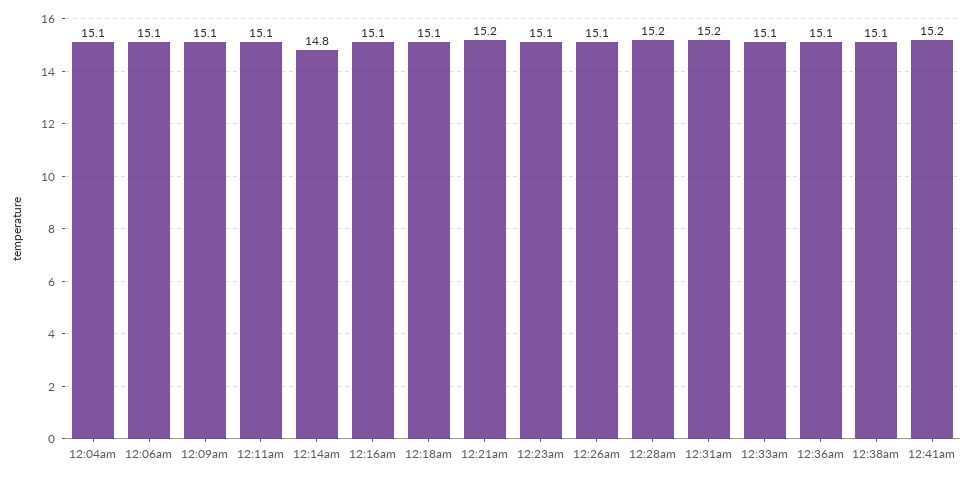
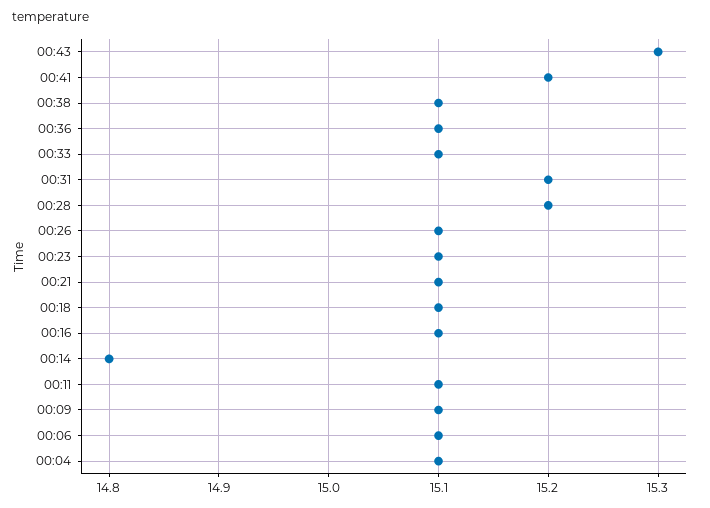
12:21am: 15.2 -> 15.1
00:43: none -> 15.3

